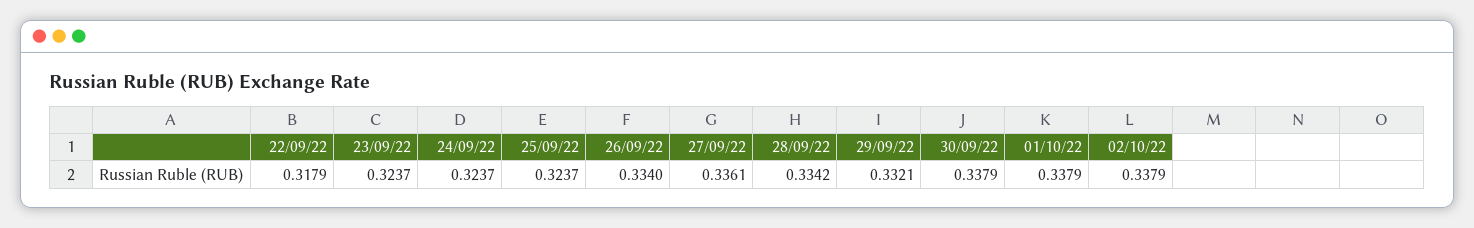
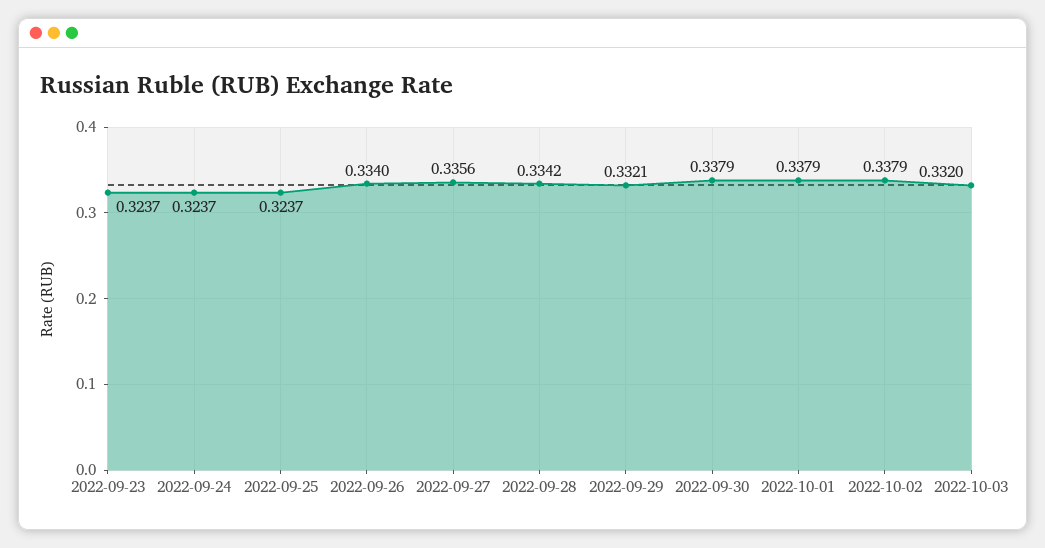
22/09/22: 0.3179 -> none
27/09/22: 0.3361 -> 0.3356
2022-10-03: none -> 0.332

